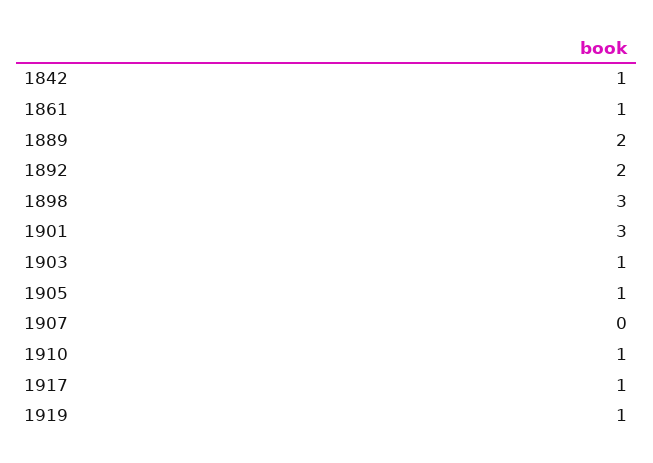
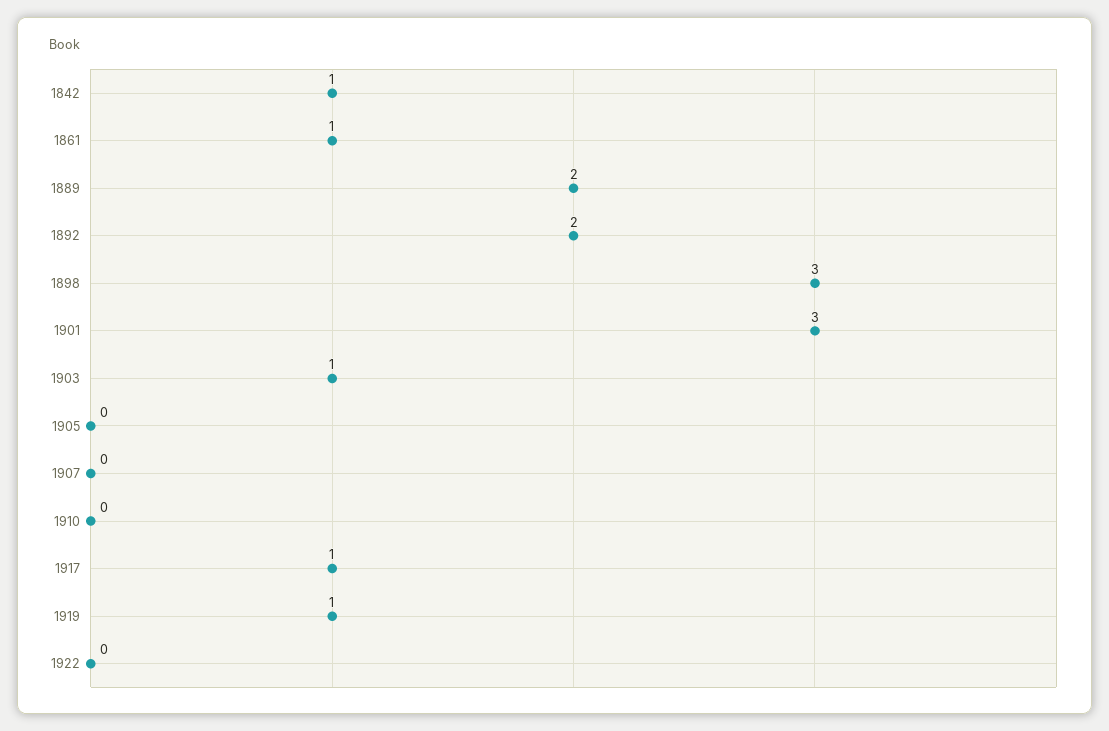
1905: 1 -> 0
1910: 1 -> 0
1922: none -> 0

